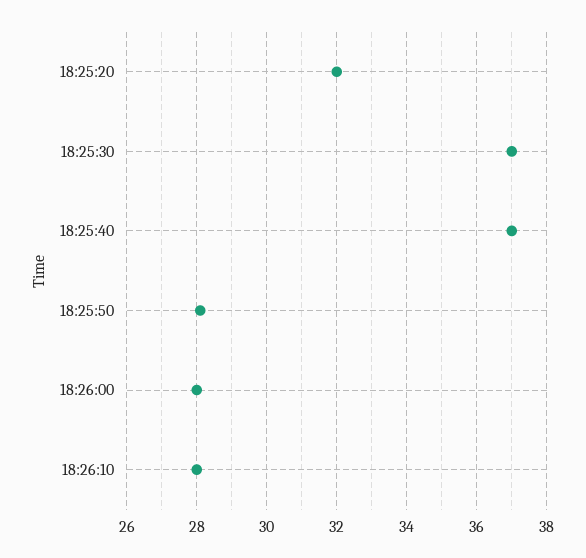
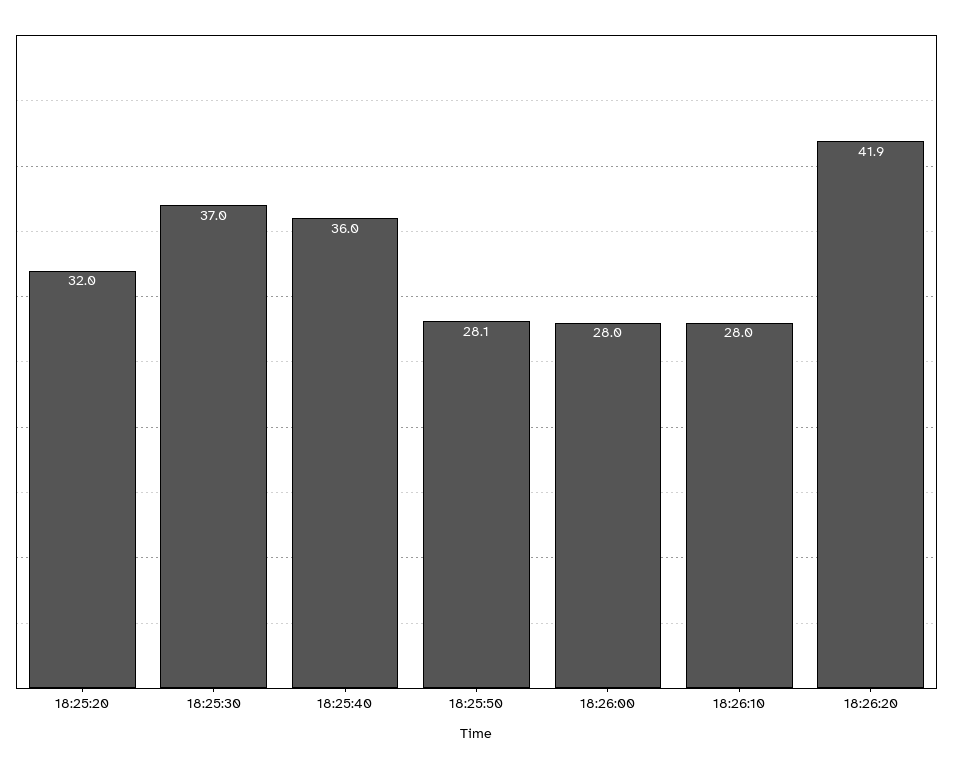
18:25:40: 37 -> 36
18:26:20: none -> 41.9

